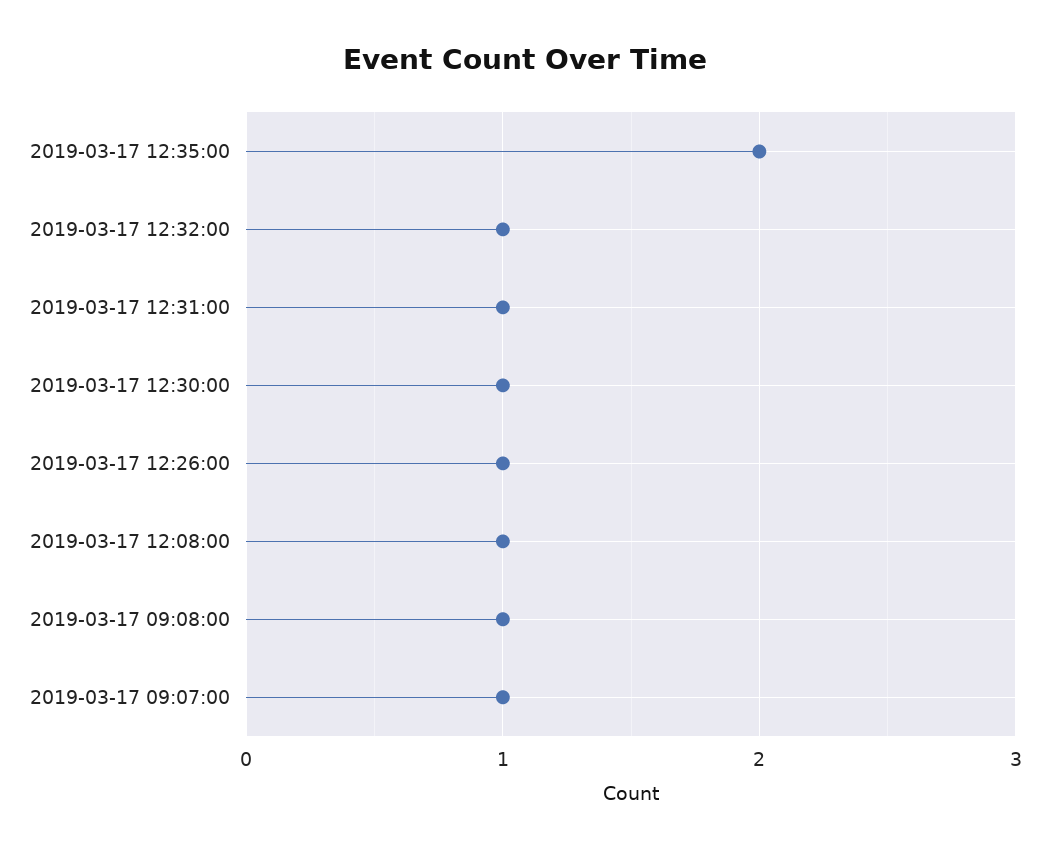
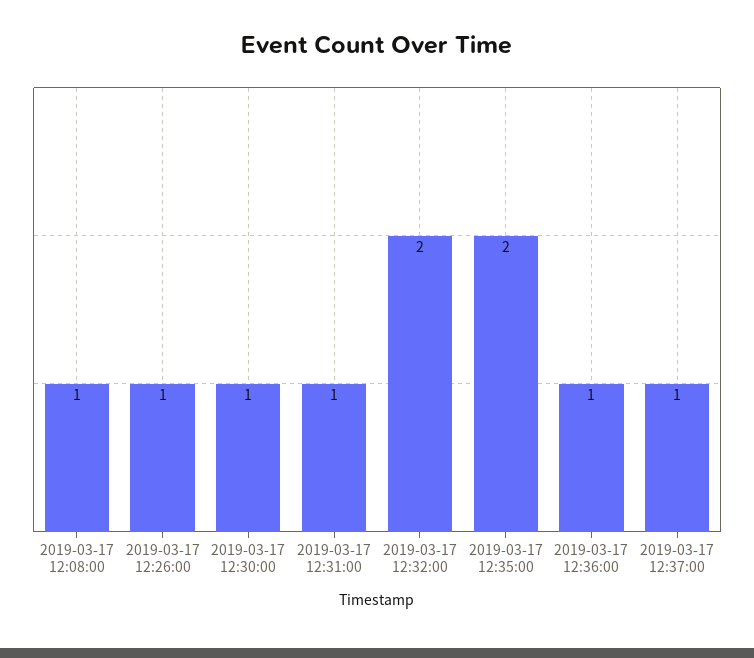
2019-03-17 12:32:00: 1 -> 2
2019-03-17 09:08:00: 1 -> none
2019-03-17 09:07:00: 1 -> none
2019-03-17 12:36:00: none -> 1
2019-03-17 12:37:00: none -> 1

